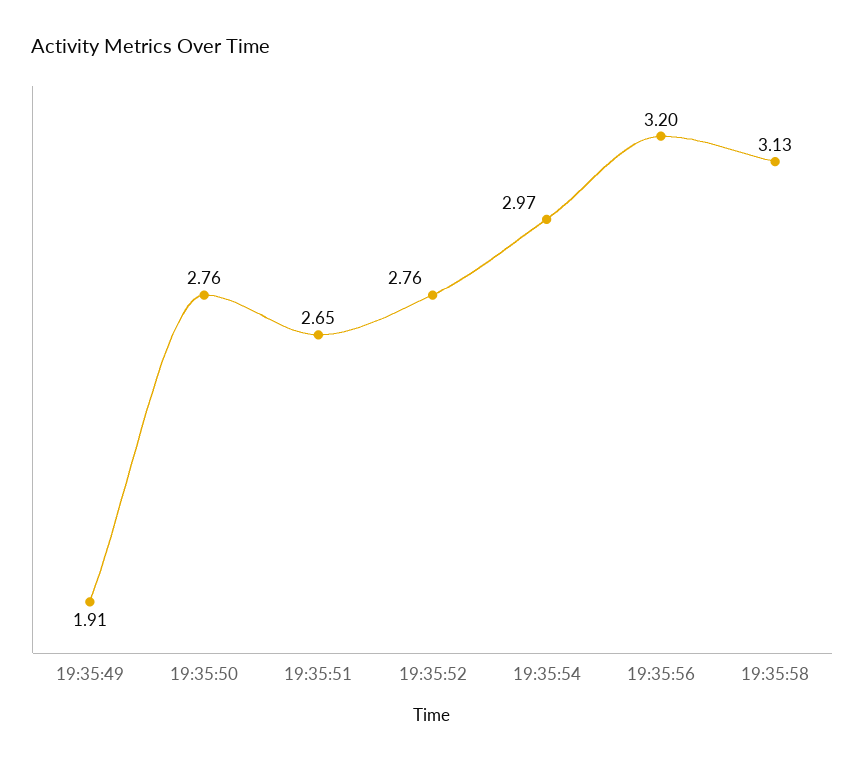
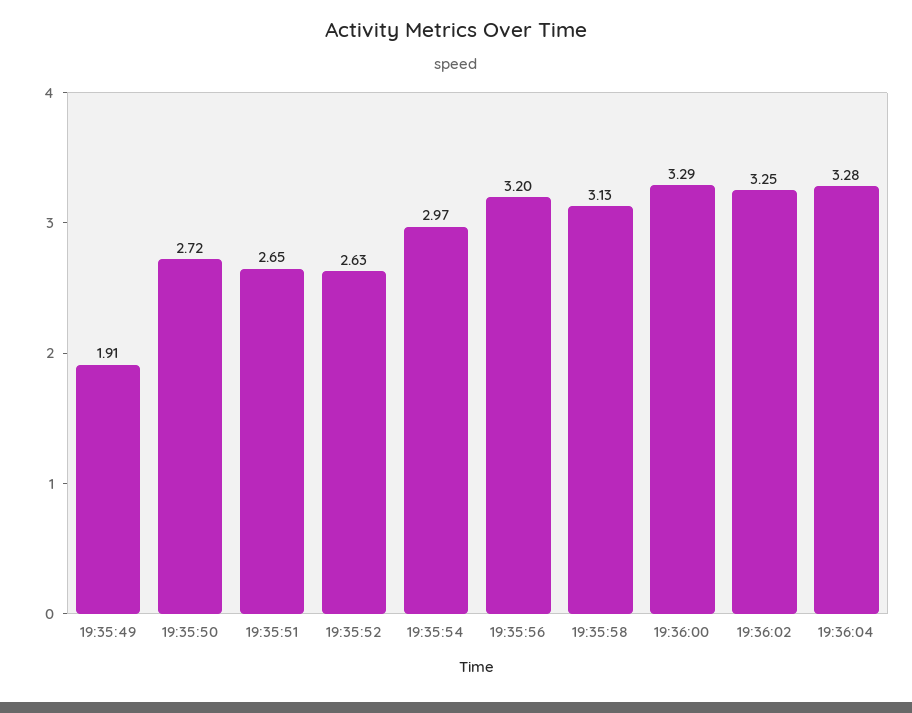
19:35:50: 2.76 -> 2.72
19:35:52: 2.76 -> 2.63
19:36:00: none -> 3.29
19:36:02: none -> 3.25
19:36:04: none -> 3.28

